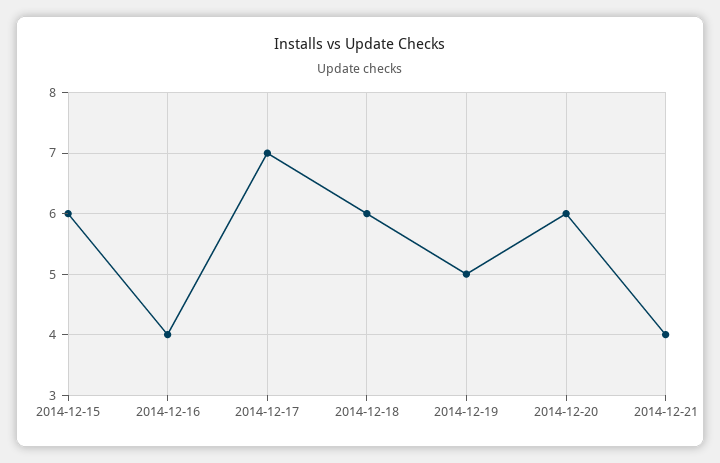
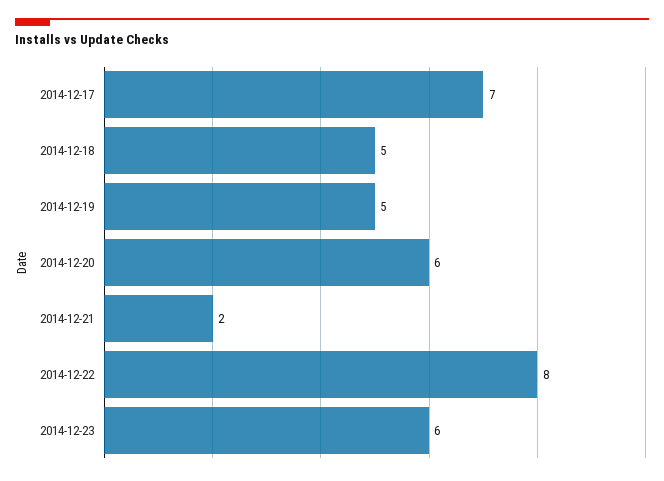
2014-12-15: 6 -> none
2014-12-16: 4 -> none
2014-12-18: 6 -> 5
2014-12-21: 4 -> 2
2014-12-22: none -> 8
2014-12-23: none -> 6

